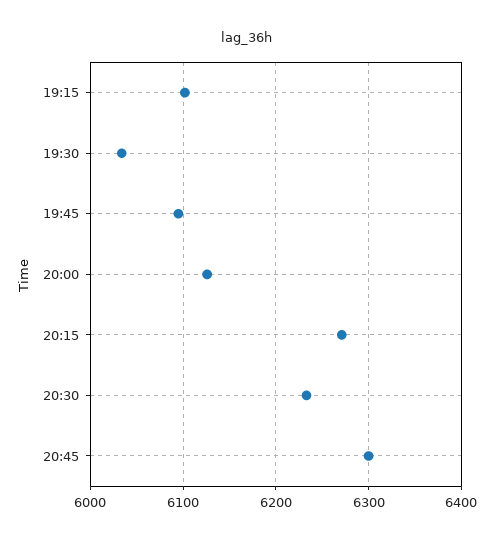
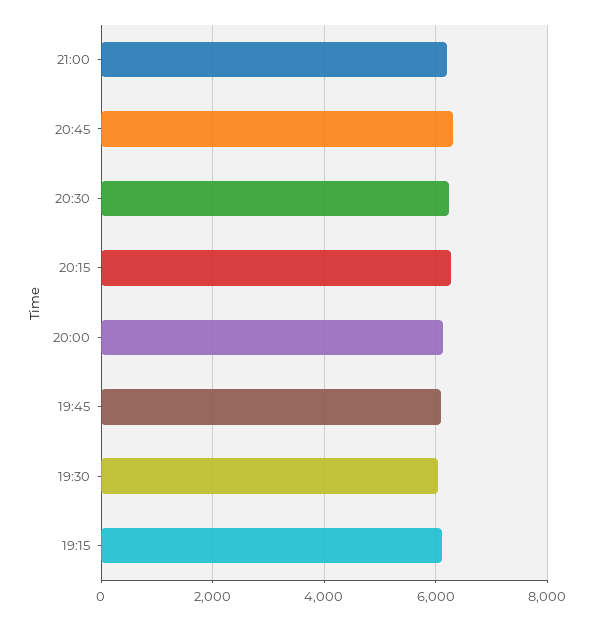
21:00: none -> 6200

